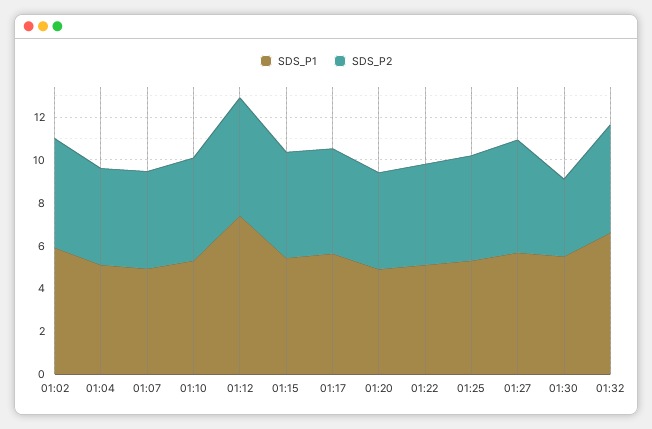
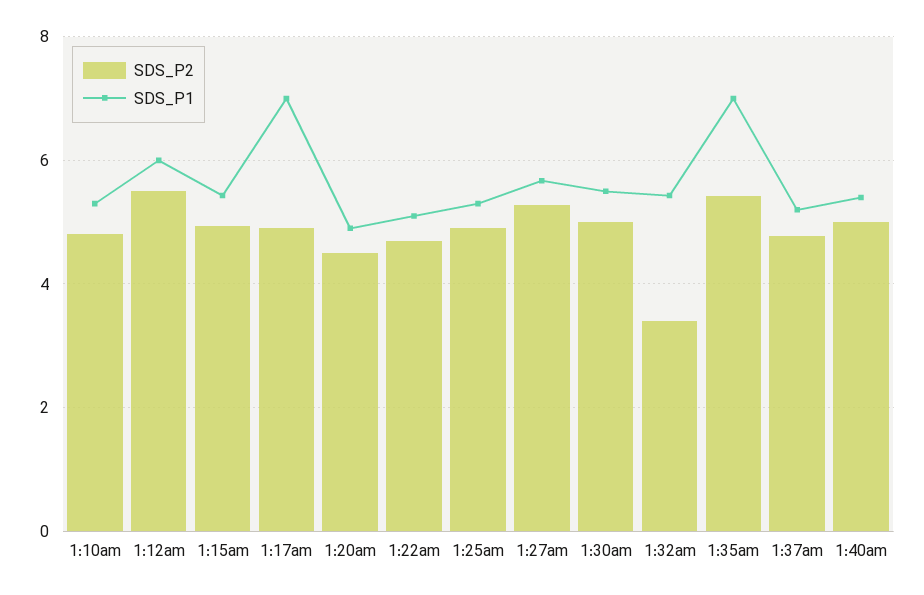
SDS_P1, 01:02: 6 -> none
SDS_P2, 01:02: 5 -> none
SDS_P1, 01:04: 5 -> none
SDS_P2, 01:04: 4.5 -> none
SDS_P1, 01:07: 5 -> none
SDS_P2, 01:07: 4.5 -> none
SDS_P1, 01:12: 7.5 -> 6
SDS_P1, 01:17: 5.5 -> 7
SDS_P2, 01:30: 3.5 -> 5
SDS_P1, 01:32: 6.5 -> 5.4
SDS_P2, 01:32: 5 -> 3.4
SDS_P2, 1:35am: none -> 5.4
SDS_P1, 1:35am: none -> 7
SDS_P2, 1:37am: none -> 4.8
SDS_P1, 1:37am: none -> 5.2
SDS_P2, 1:40am: none -> 5
SDS_P1, 1:40am: none -> 5.4

